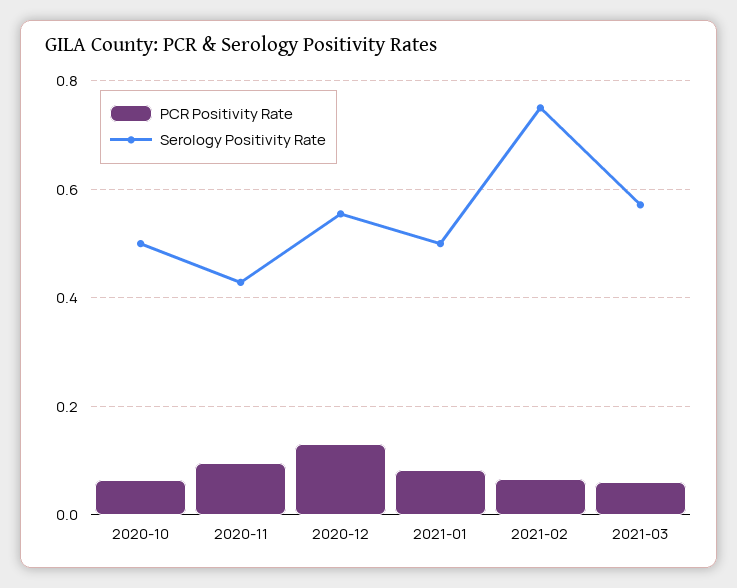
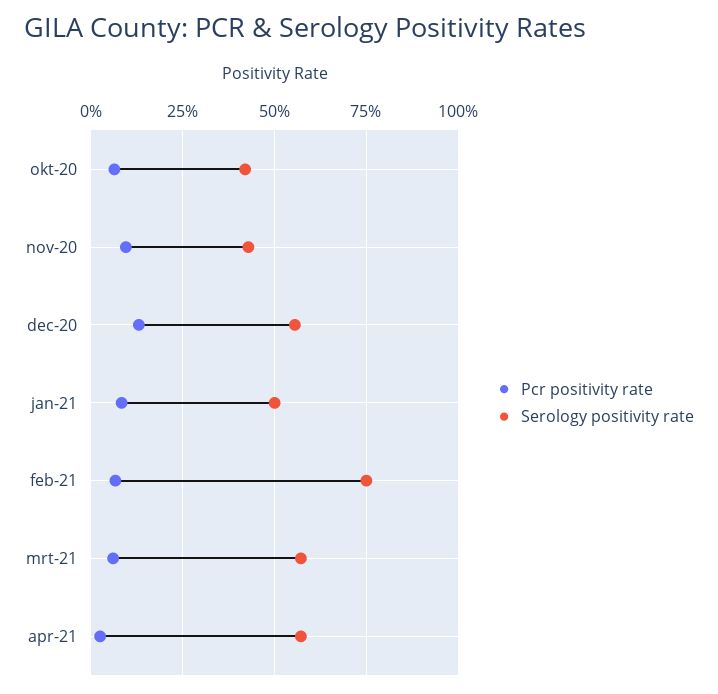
Serology Positivity Rate, 2020-10: 0.5 -> 0.425
PCR Positivity Rate, apr-21: none -> 0.025
Serology Positivity Rate, apr-21: none -> 0.575

